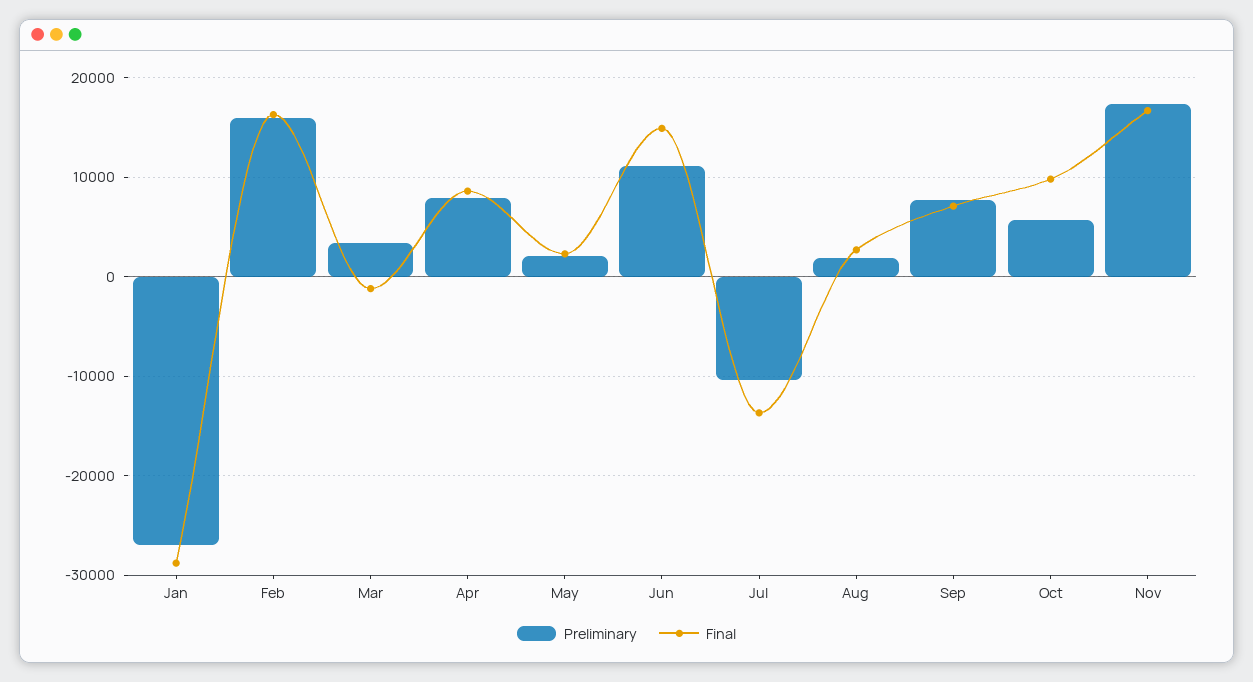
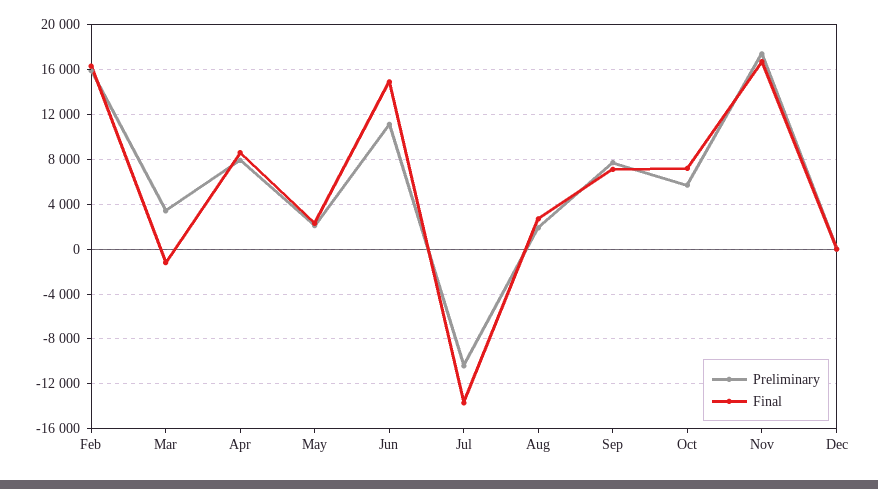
Preliminary, Jan: -27000 -> none
Final, Jan: -29000 -> none
Final, Oct: 10000 -> 7000
Preliminary, Dec: none -> 0
Final, Dec: none -> 0

